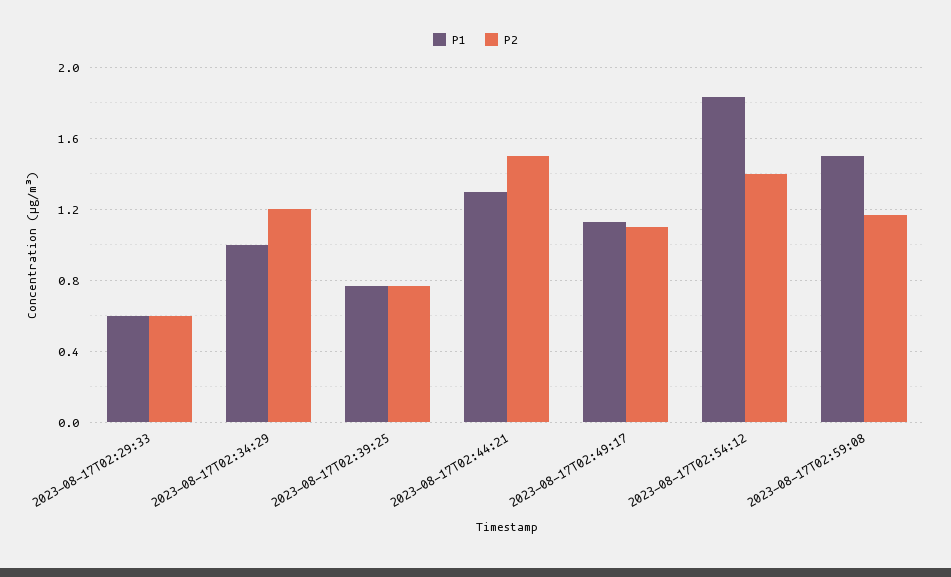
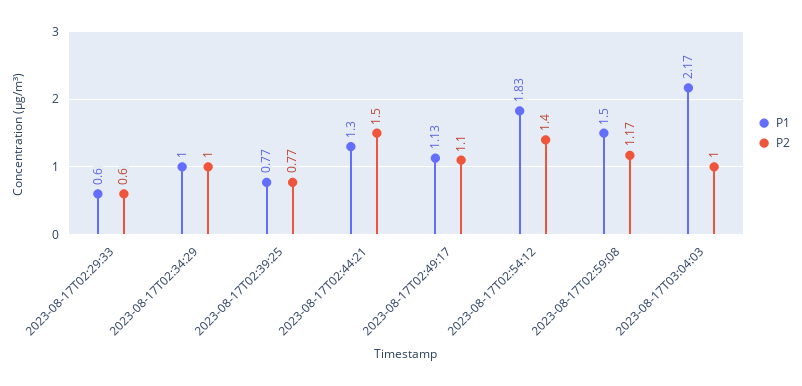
P2, 2023-08-17T02:34:29: 1.2 -> 1
P1, 2023-08-17T03:04:03: none -> 2.17
P2, 2023-08-17T03:04:03: none -> 1

